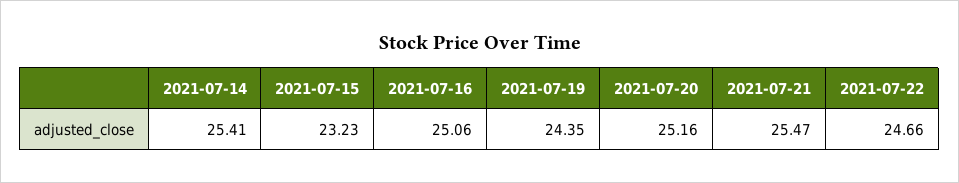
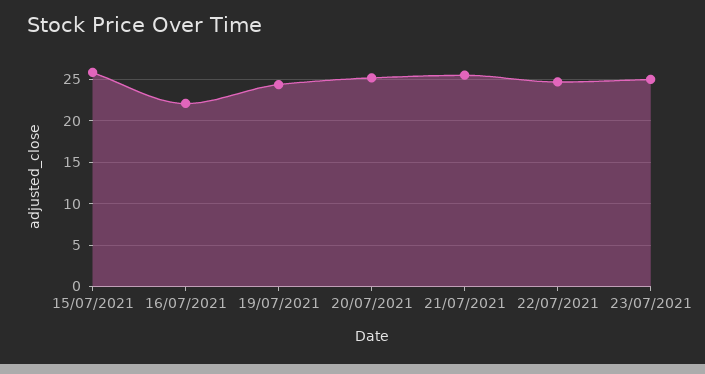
2021-07-14: 25.41 -> none
2021-07-15: 23.23 -> 26
2021-07-16: 25.06 -> 22
23/07/2021: none -> 25

